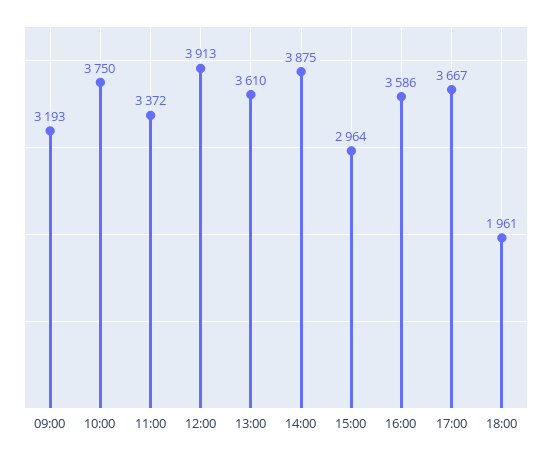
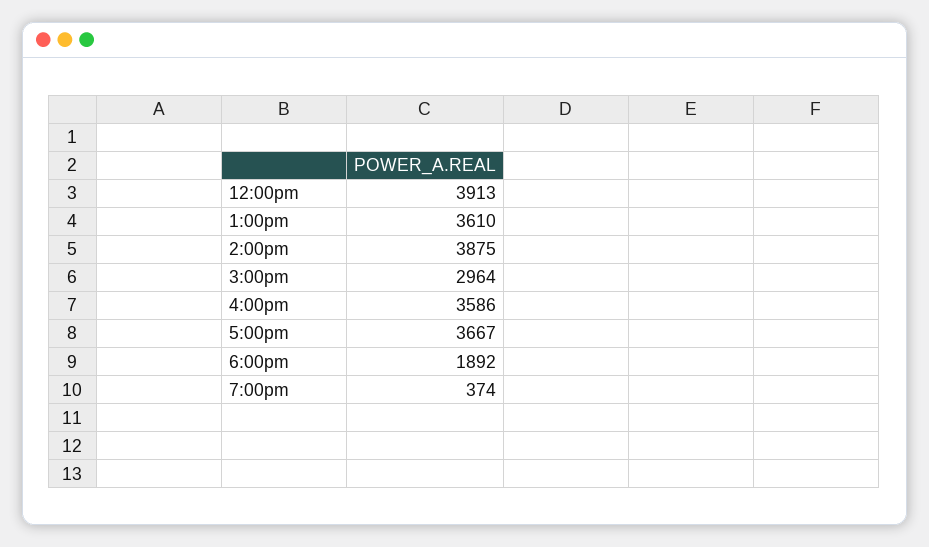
09:00: 3193 -> none
10:00: 3750 -> none
11:00: 3372 -> none
18:00: 1961 -> 1892
7:00pm: none -> 374

